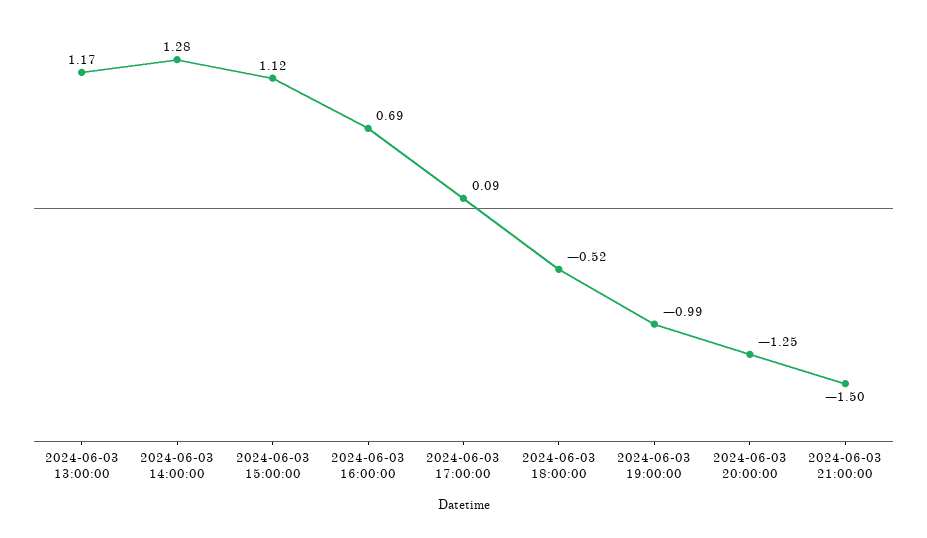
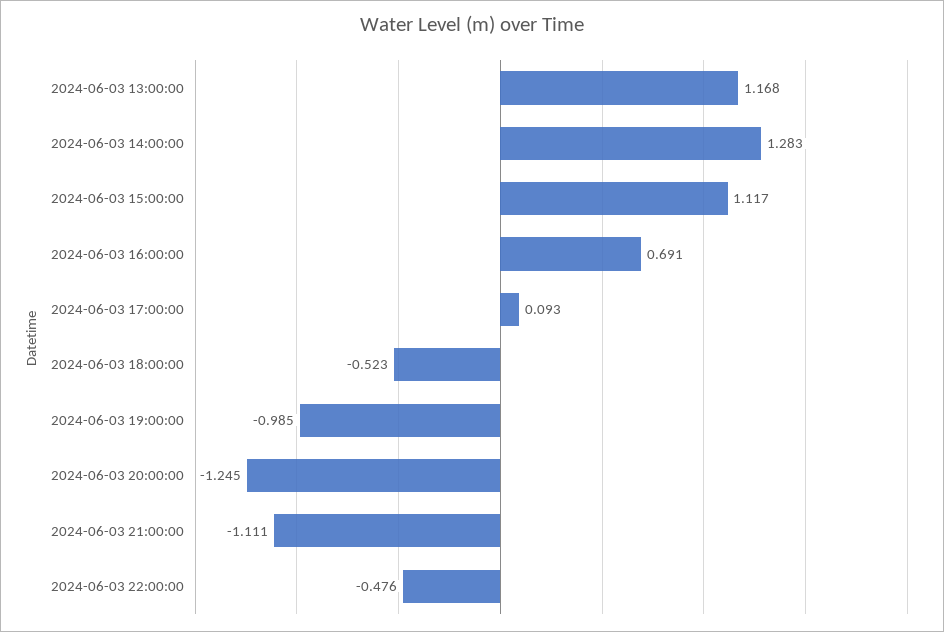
2024-06-03 21:00:00: -1.5 -> -1.111
2024-06-03 22:00:00: none -> -0.476

